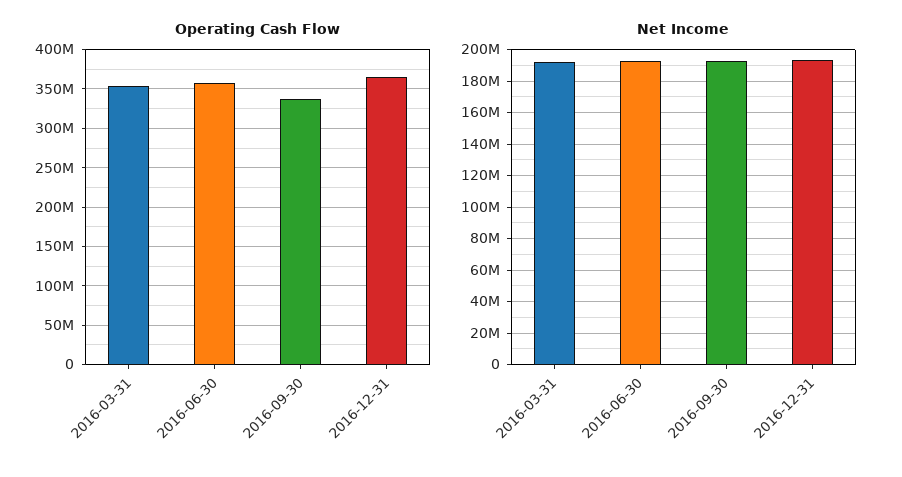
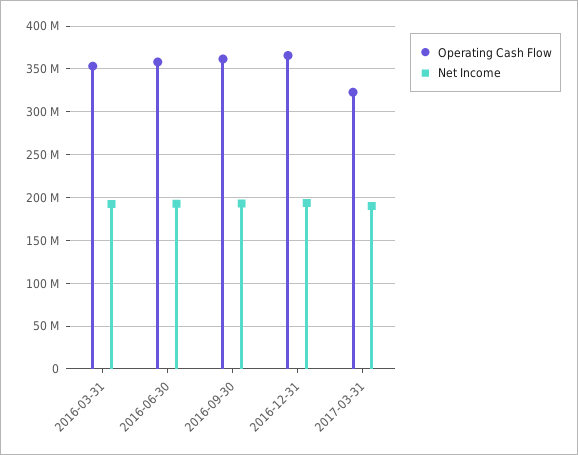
Operating Cash Flow, 2016-09-30: 340000000 -> 360000000
Operating Cash Flow, 2017-03-31: none -> 320000000
Net Income, 2017-03-31: none -> 190000000

